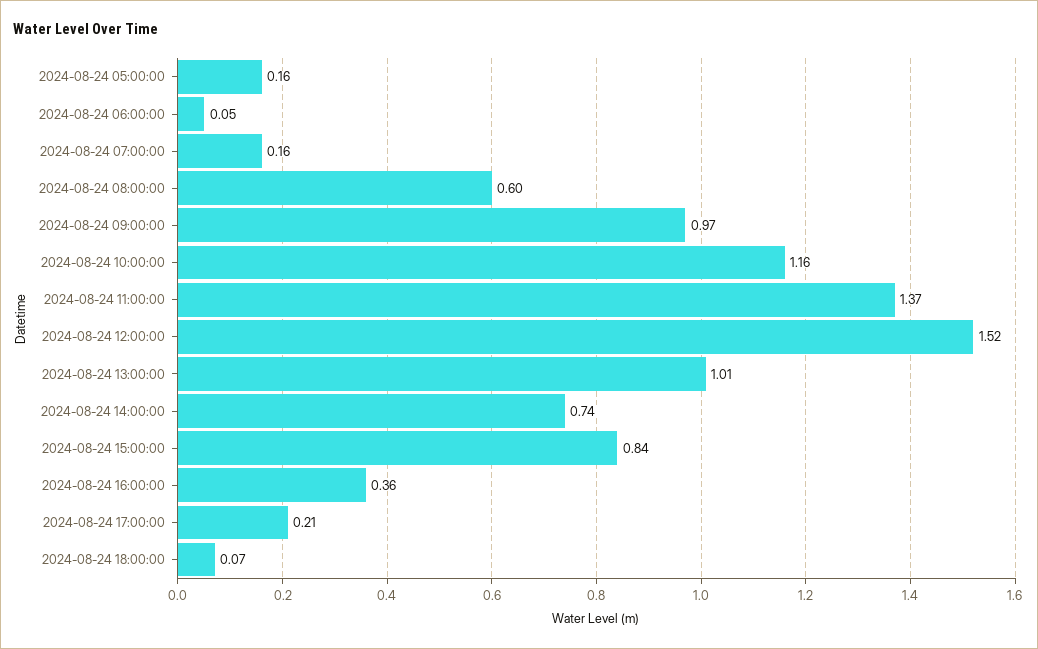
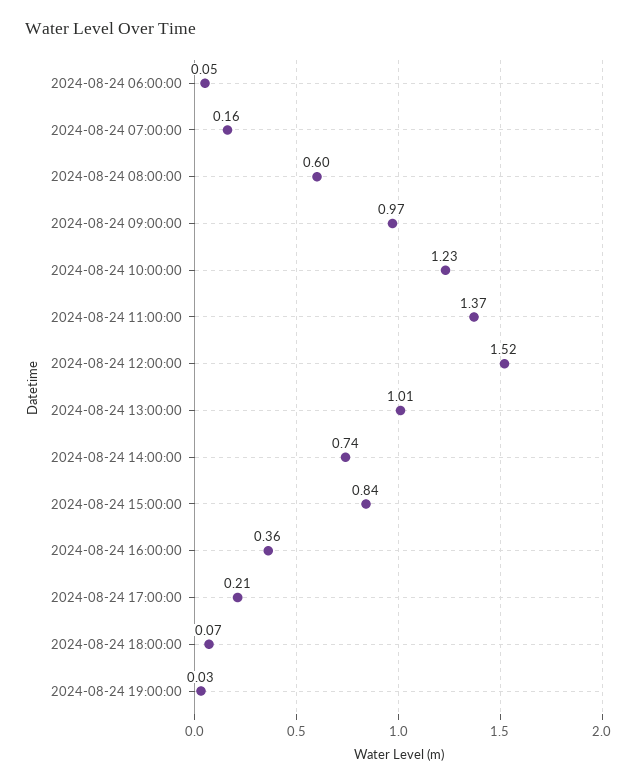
2024-08-24 05:00:00: 0.16 -> none
2024-08-24 10:00:00: 1.16 -> 1.23
2024-08-24 19:00:00: none -> 0.03

